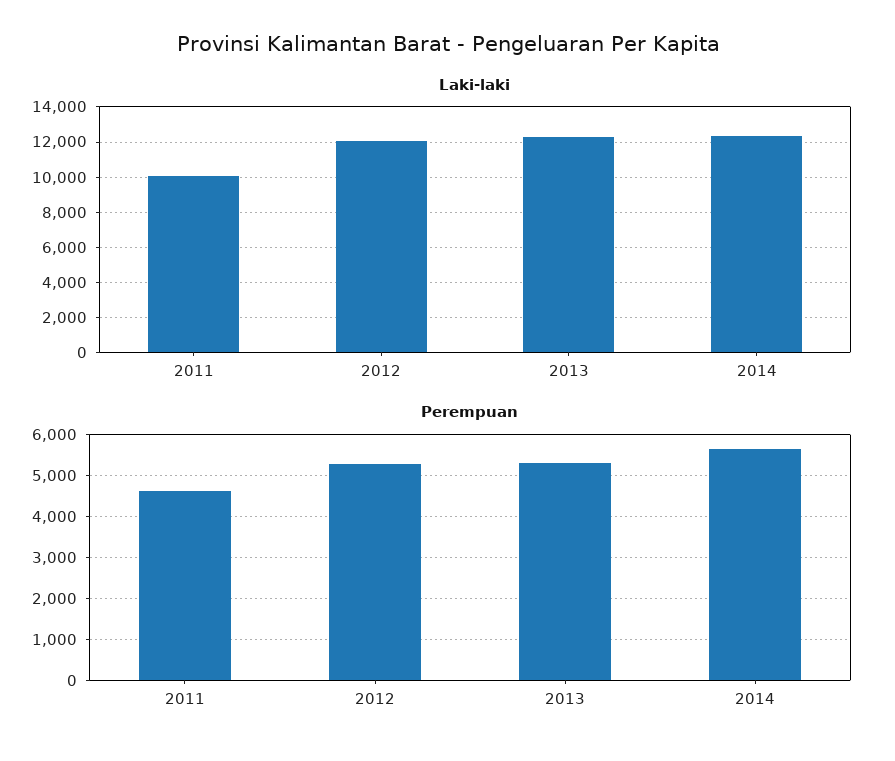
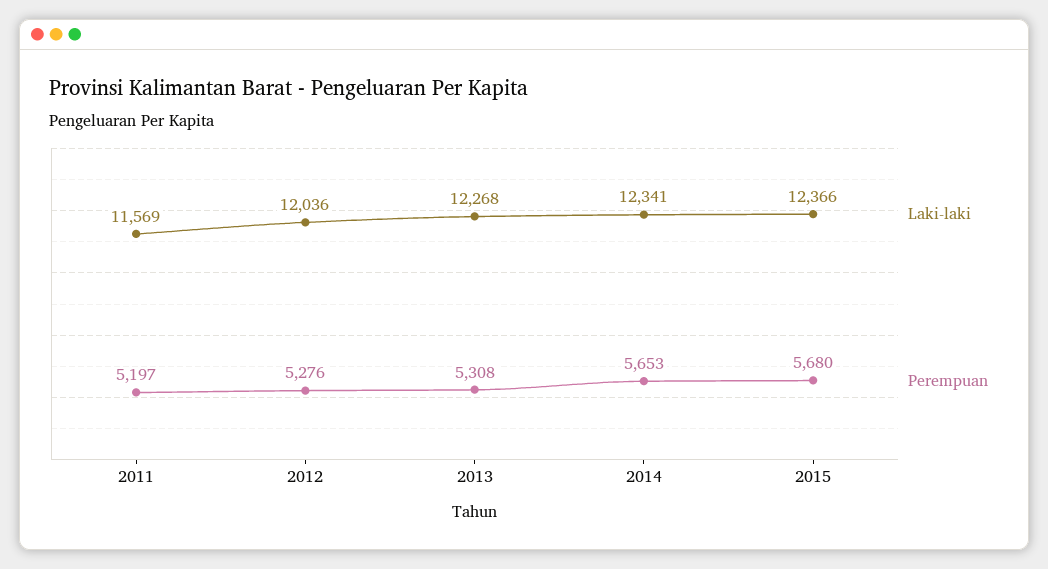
Laki-laki, 2011: 10000 -> 11569
Perempuan, 2011: 4600 -> 5197
Laki-laki, 2015: none -> 12366
Perempuan, 2015: none -> 5680

